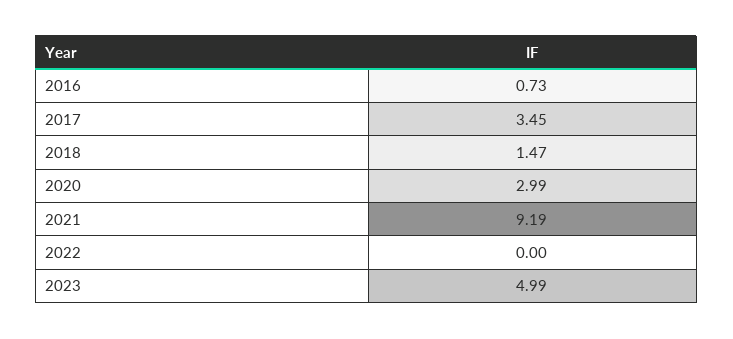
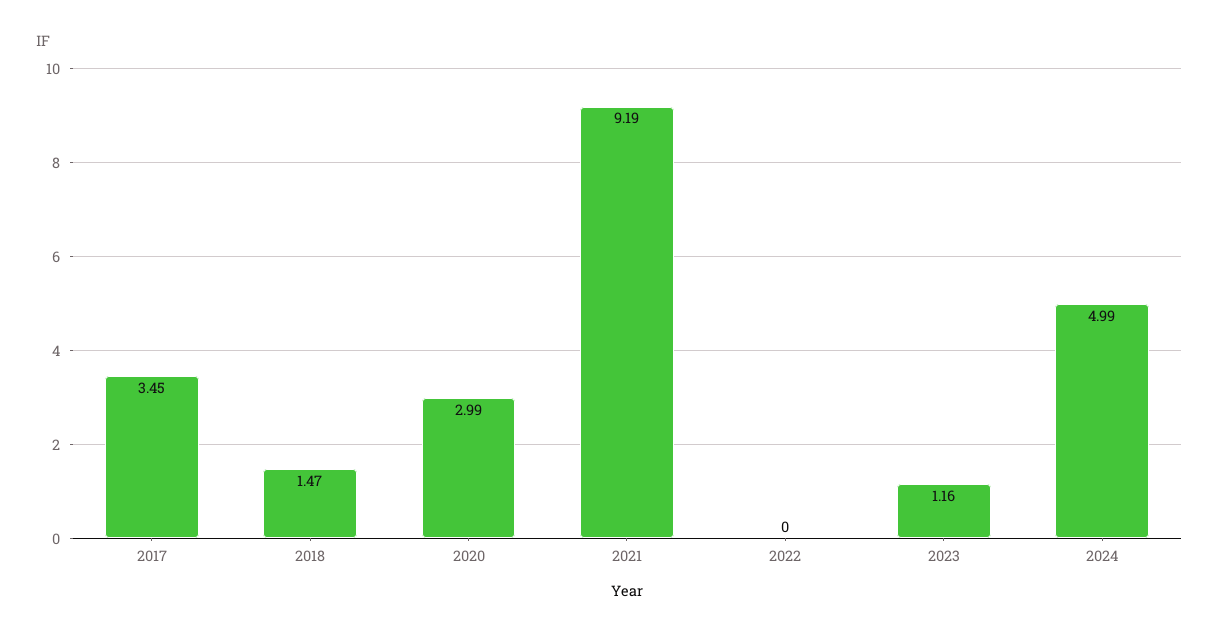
2016: 0.73 -> none
2023: 4.99 -> 1.16
2024: none -> 4.99

